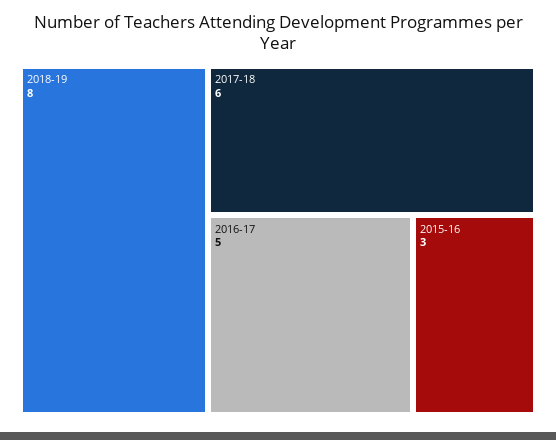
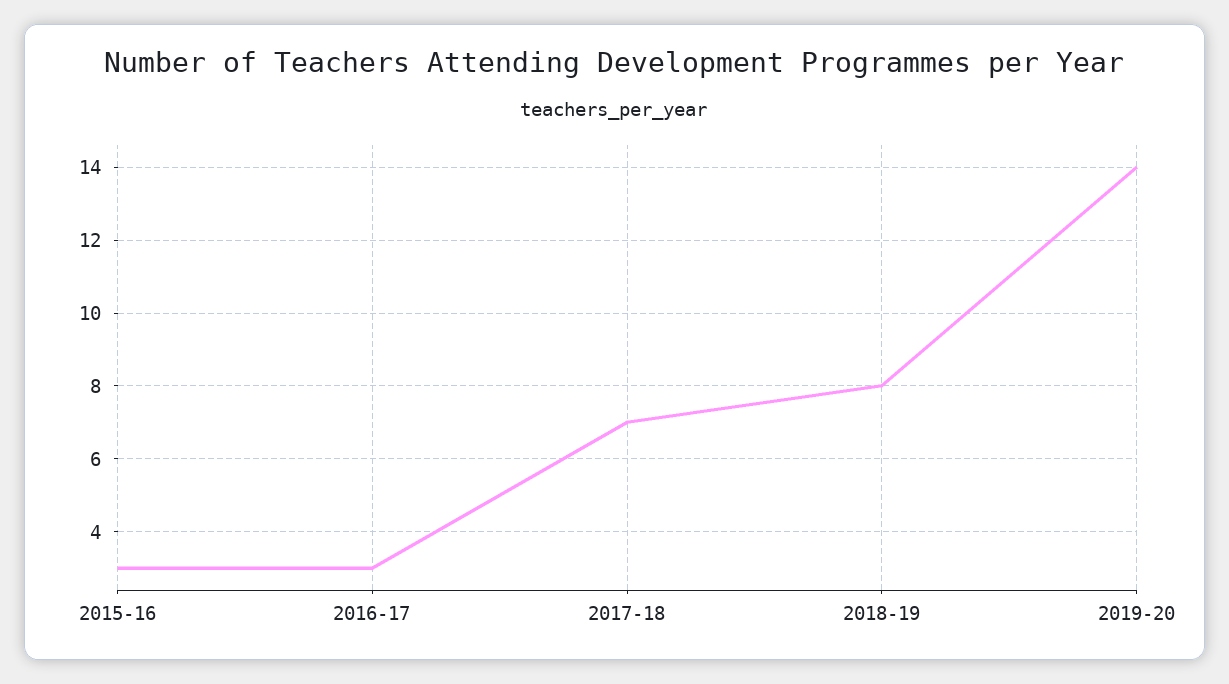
2017-18: 6 -> 7
2016-17: 5 -> 3
2019-20: none -> 14

